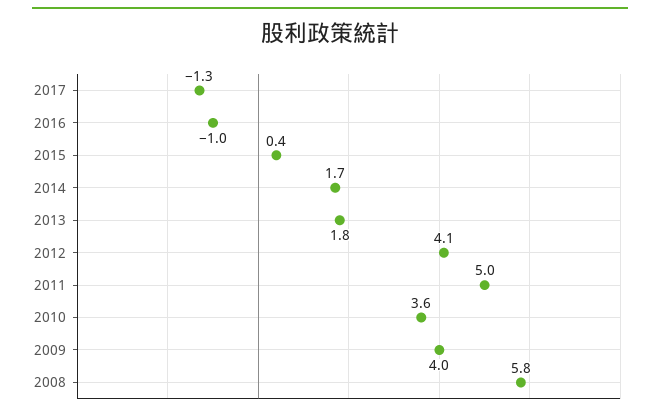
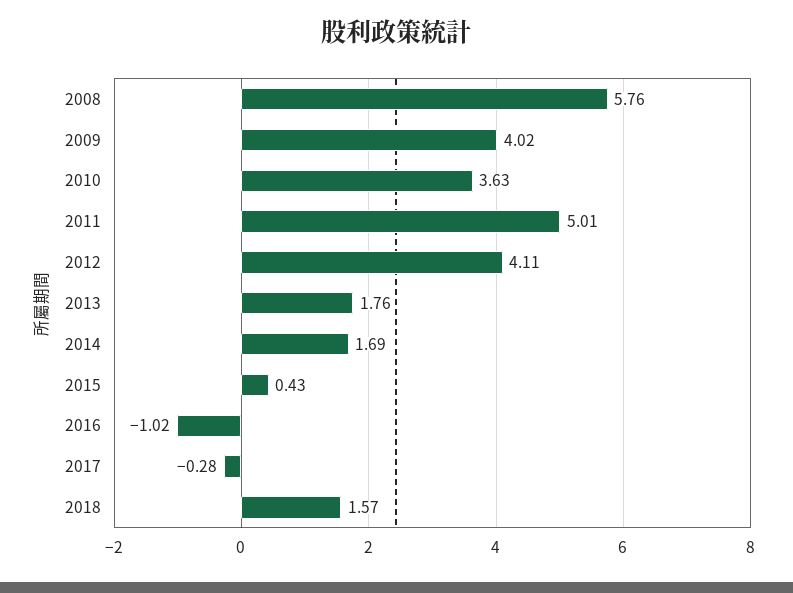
2017: -1.3 -> -0.28
2018: none -> 1.57

